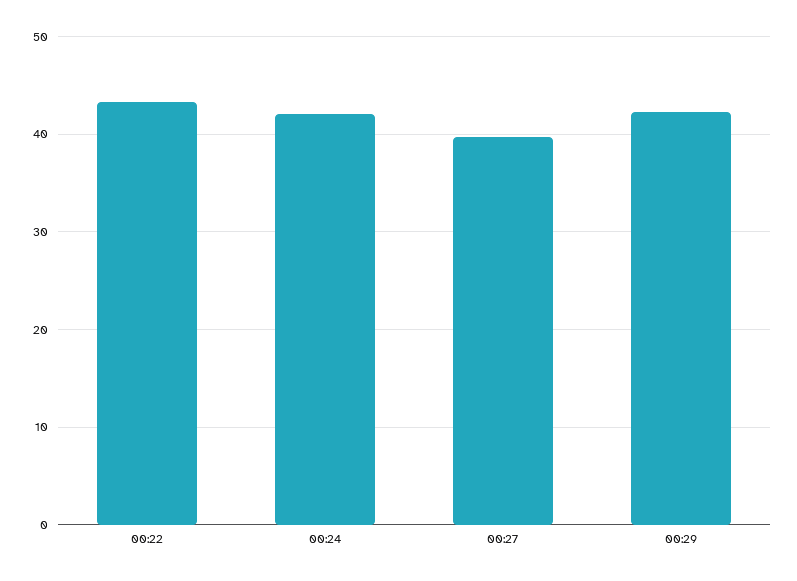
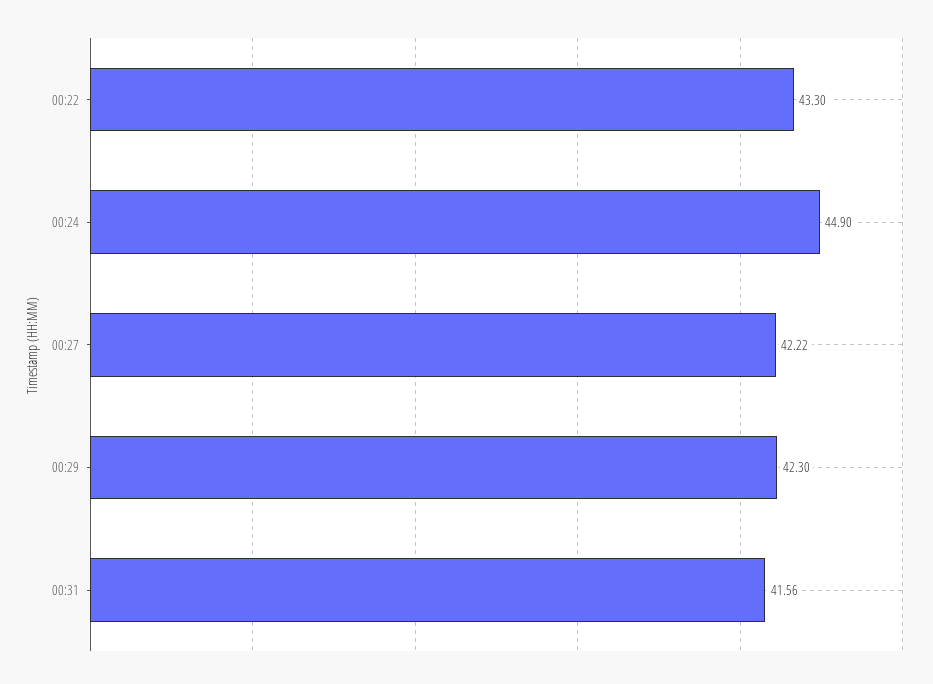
00:24: 42 -> 44.9
00:27: 40 -> 42.22
00:31: none -> 41.56

